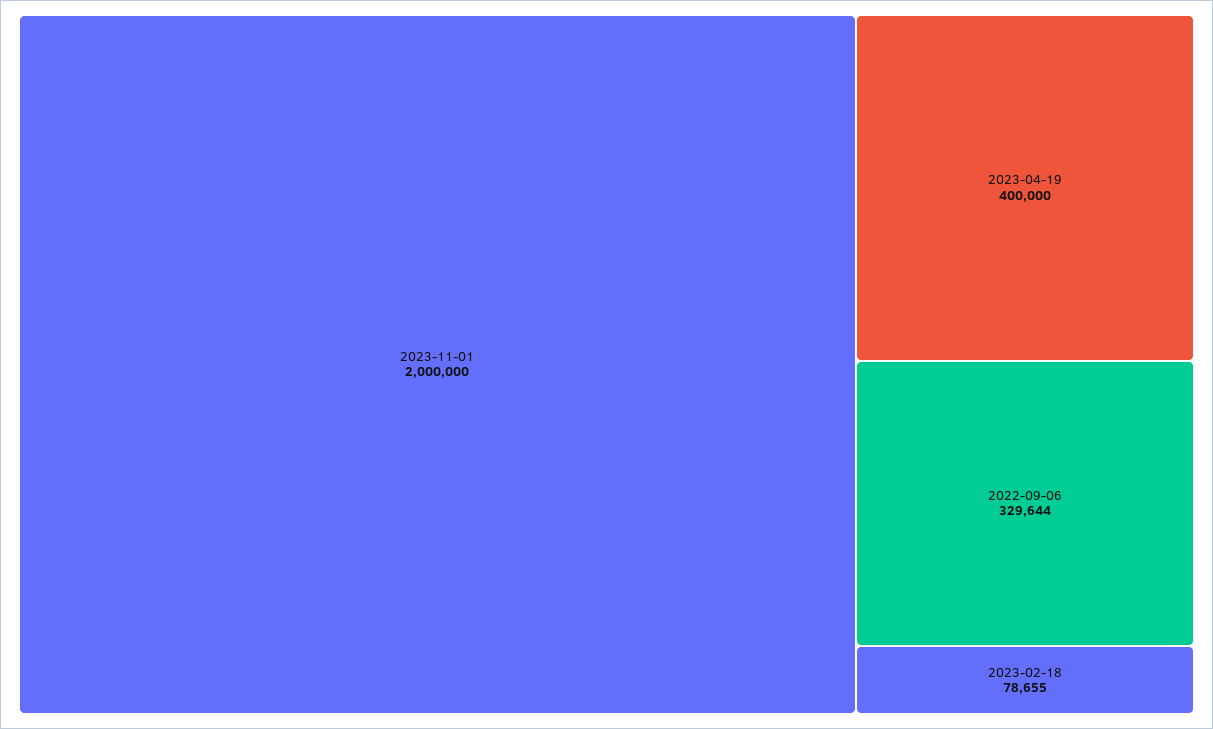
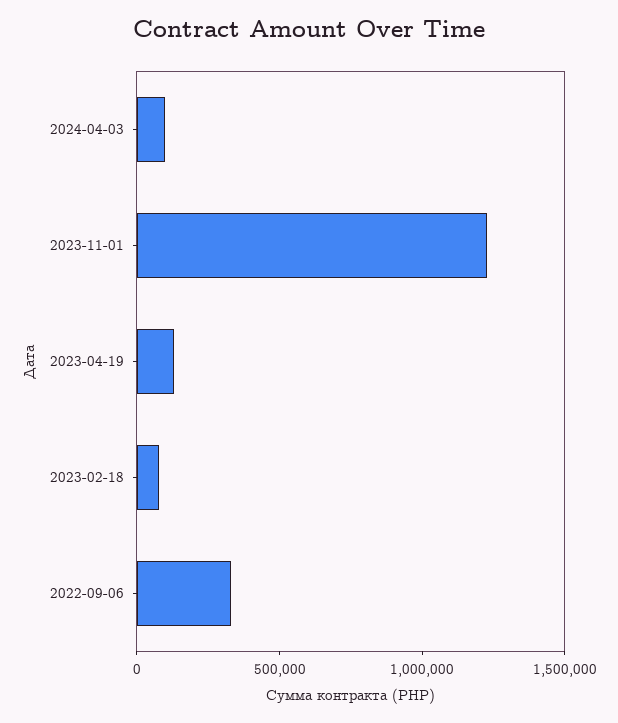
2023-11-01: 2000000 -> 1200000
2023-04-19: 400000 -> 100000
2024-04-03: none -> 100000

